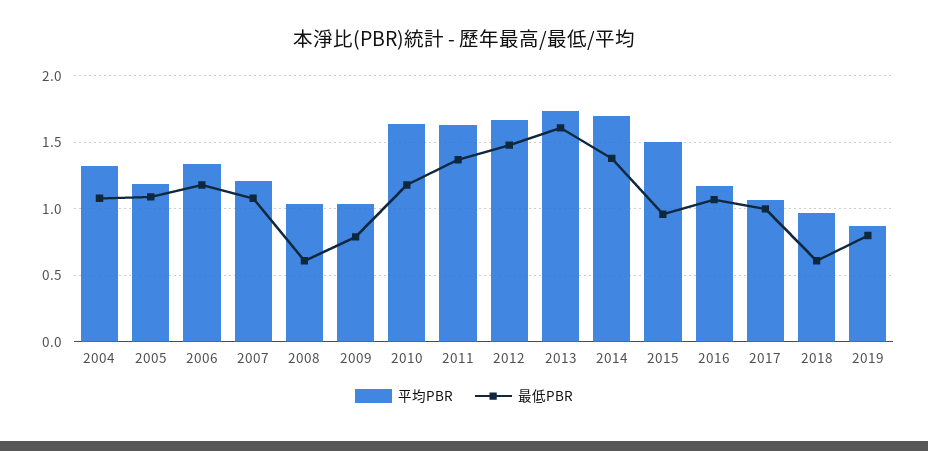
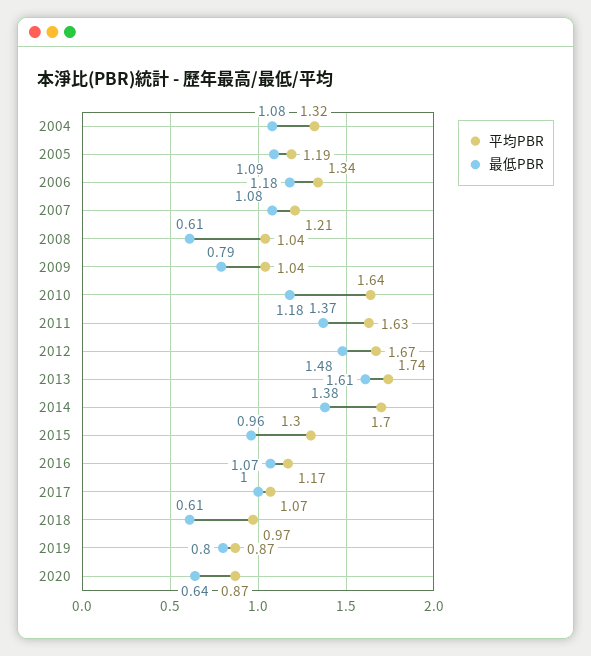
平均PBR, 2015: 1.5 -> 1.3
平均PBR, 2020: none -> 0.87
最低PBR, 2020: none -> 0.64

